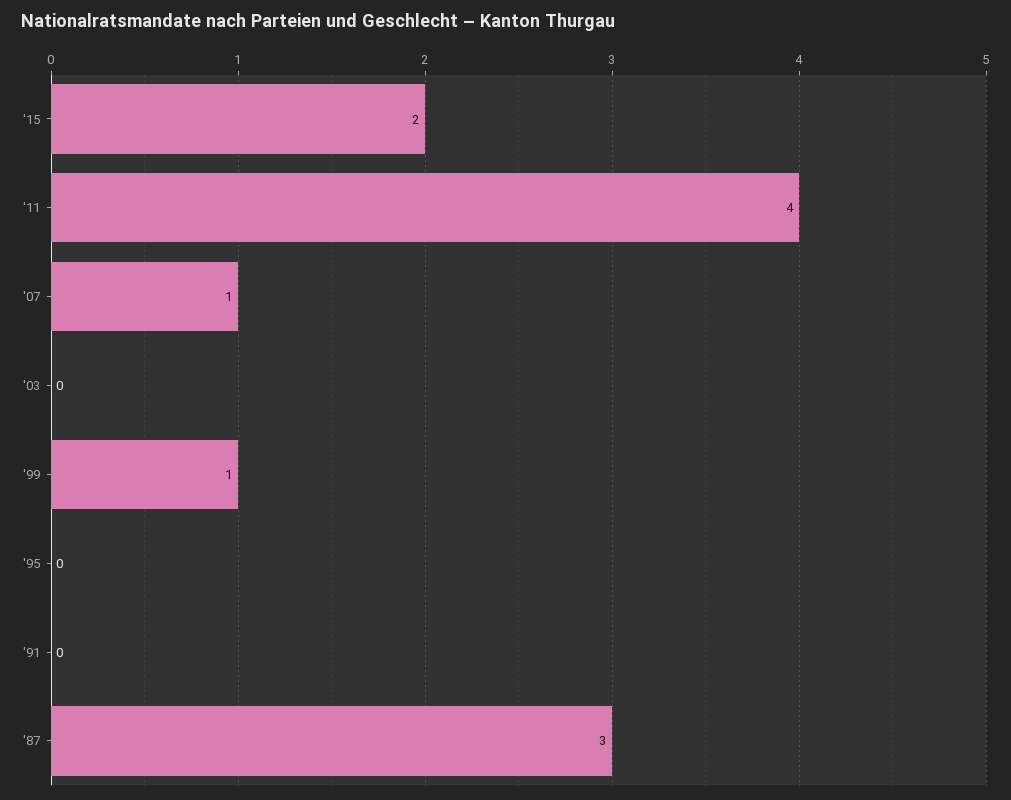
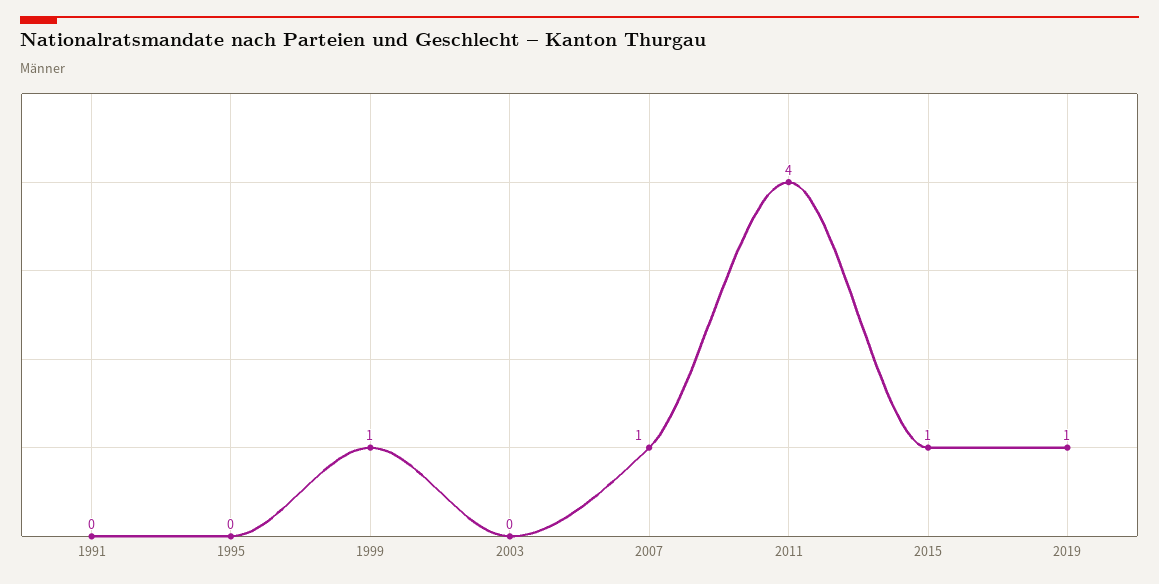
'15: 2 -> 1
'87: 3 -> none
2019: none -> 1

